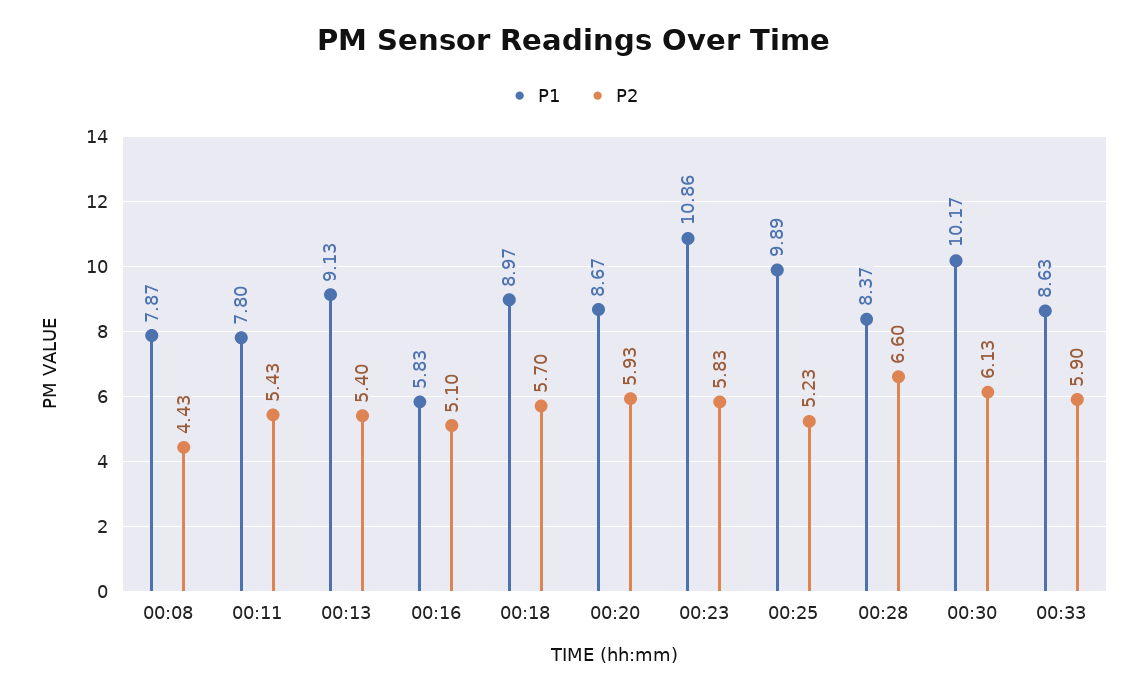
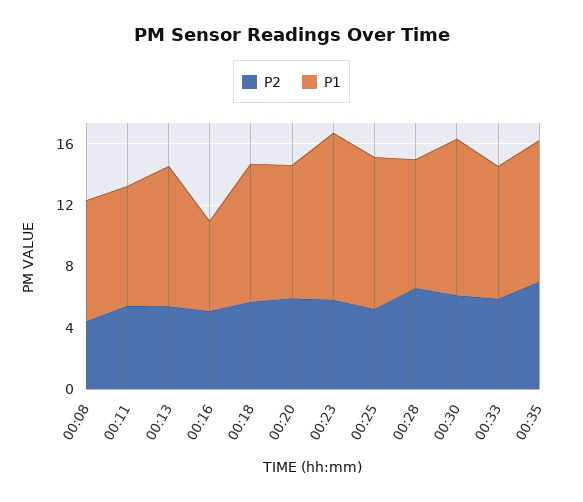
P2, 00:35: none -> 7
P1, 00:35: none -> 9

